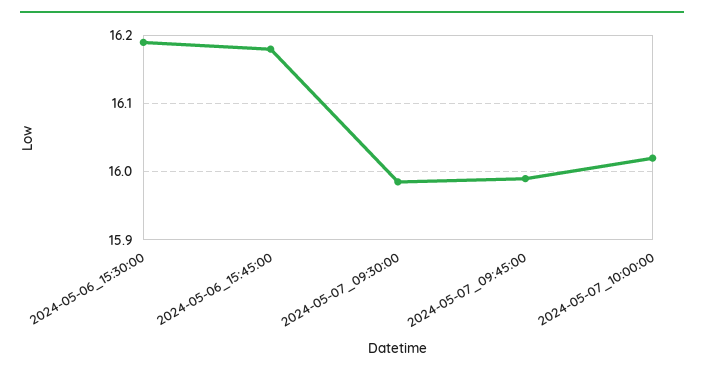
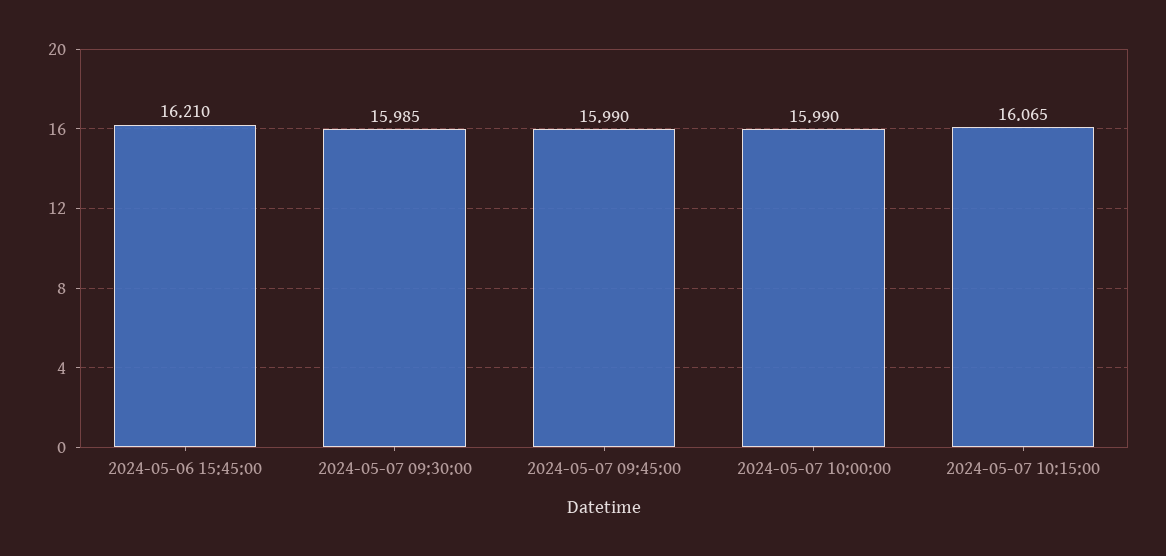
2024-05-06_15:30:00: 16.19 -> none
2024-05-06_15:45:00: 16.18 -> 16.21
2024-05-07_10:00:00: 16.02 -> 15.99
2024-05-07 10:15:00: none -> 16.065

